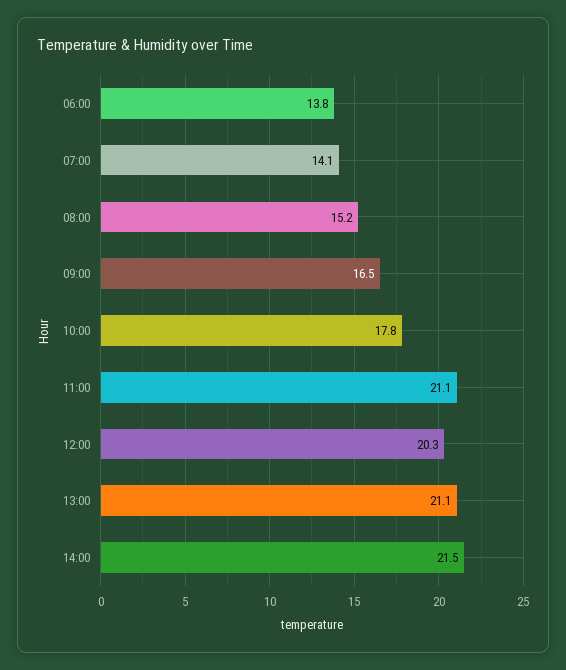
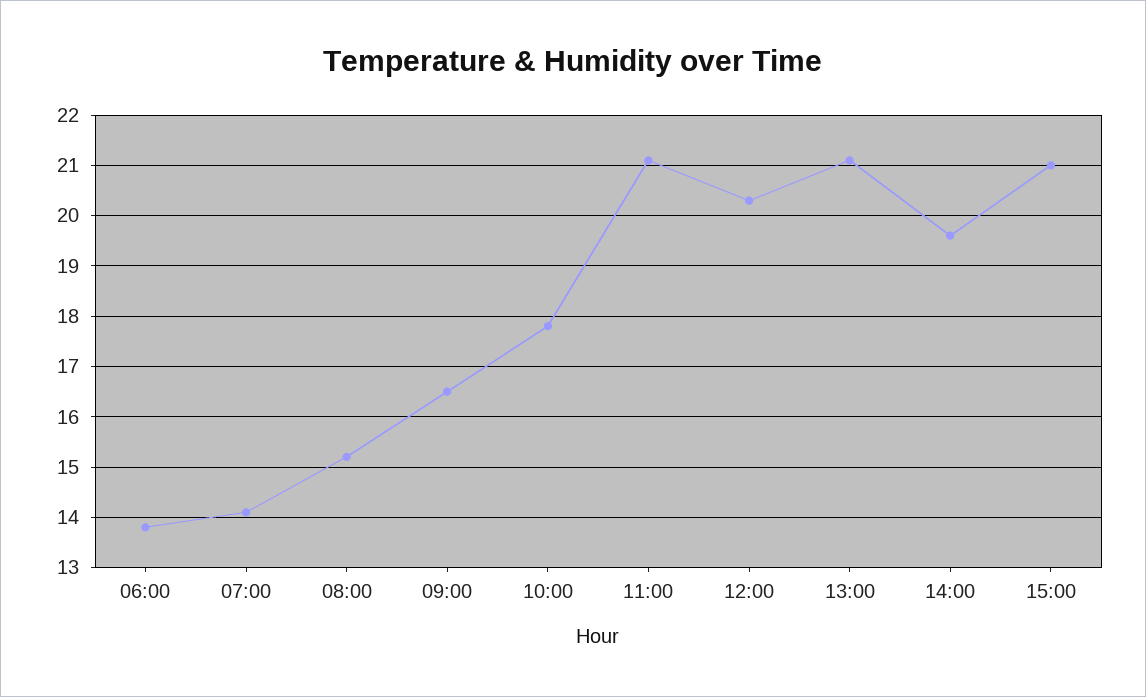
14:00: 21.5 -> 19.5
15:00: none -> 21

